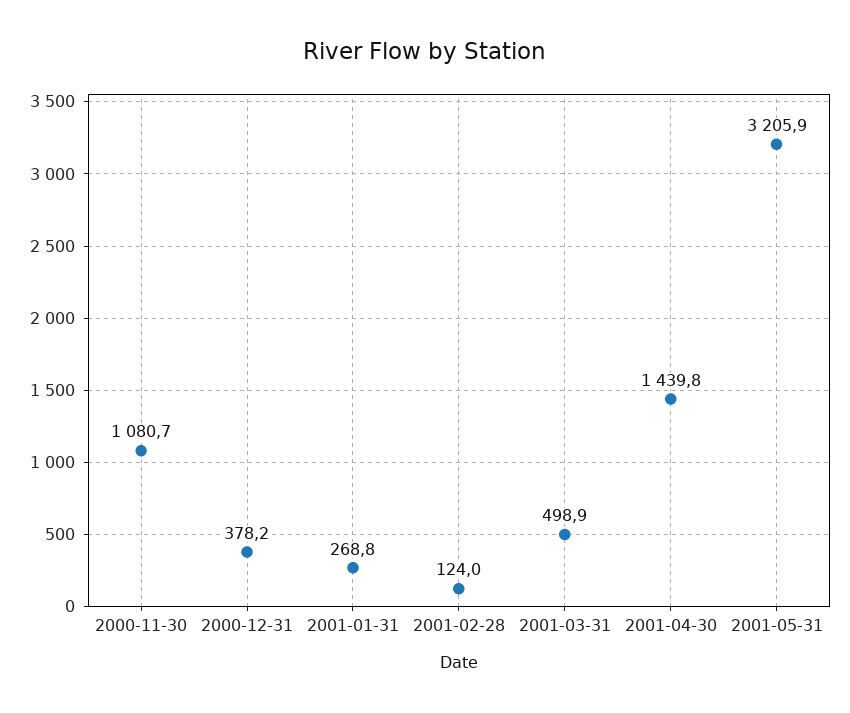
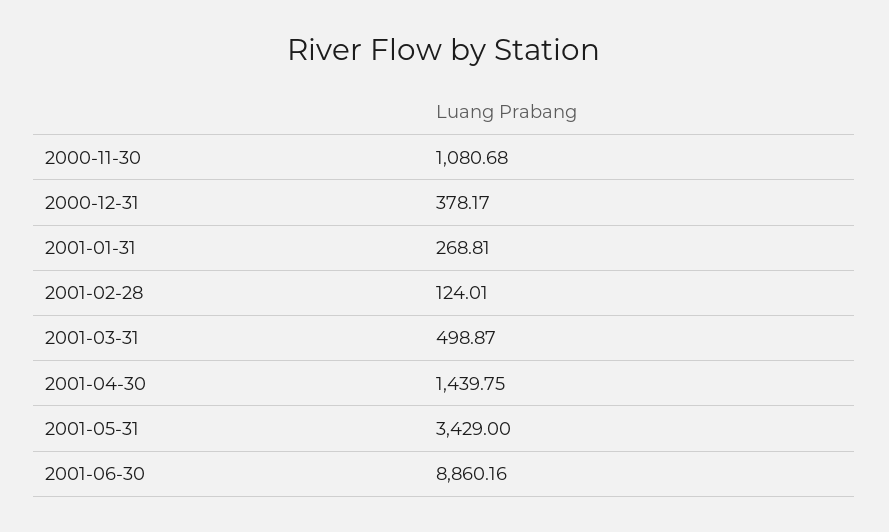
2001-05-31: 3205.9 -> 3429
2001-06-30: none -> 8860.16

